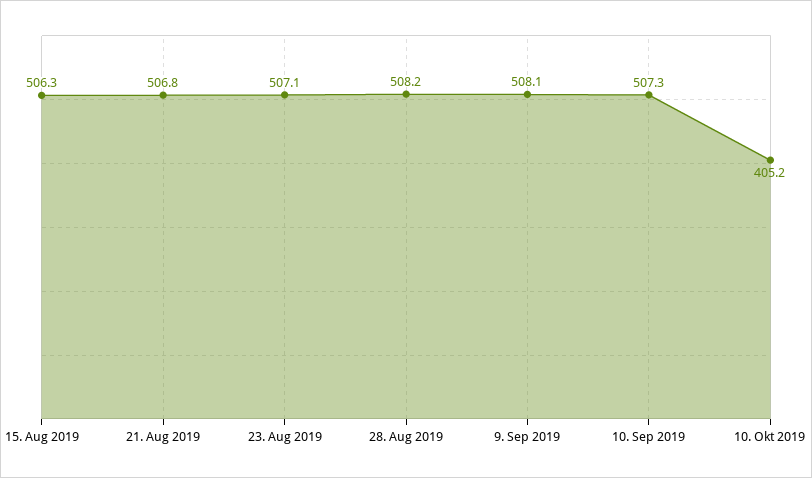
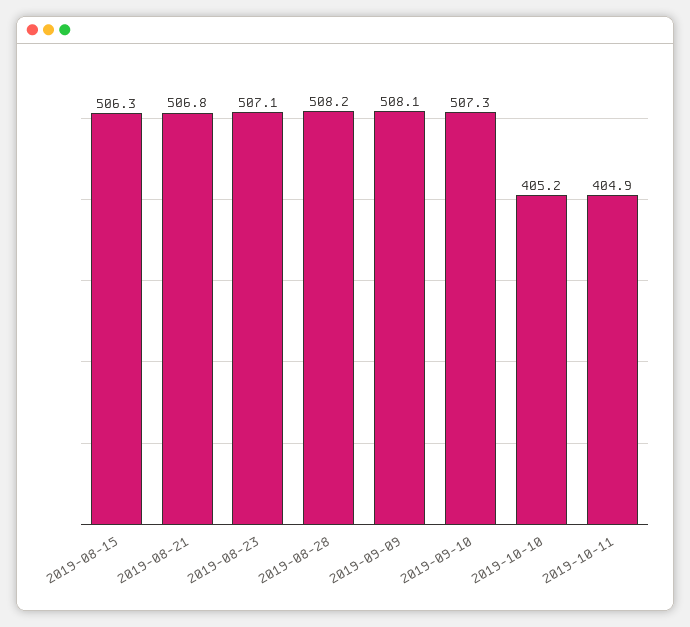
2019-10-11: none -> 404.9

